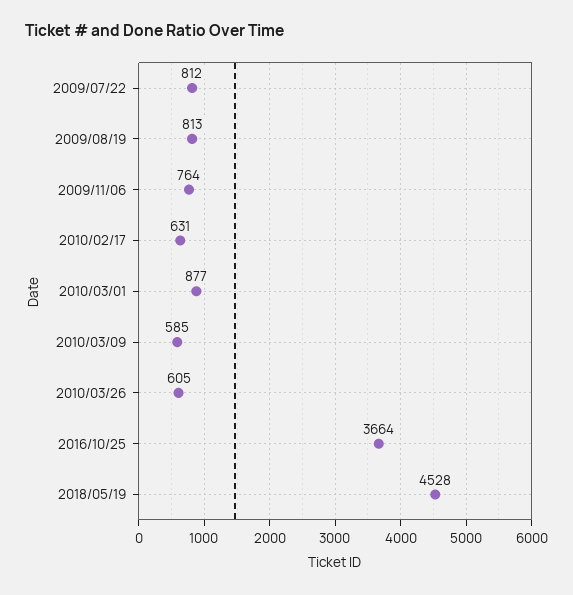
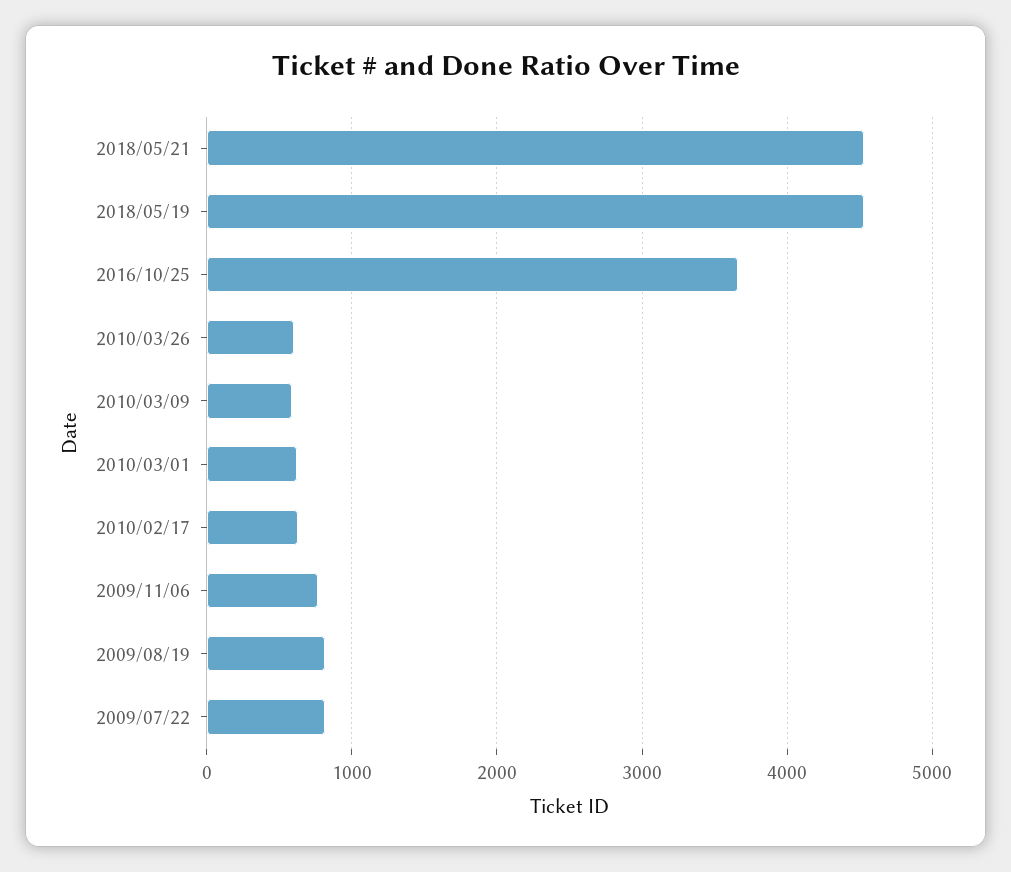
2010/03/01: 877 -> 600
2018/05/21: none -> 4500

